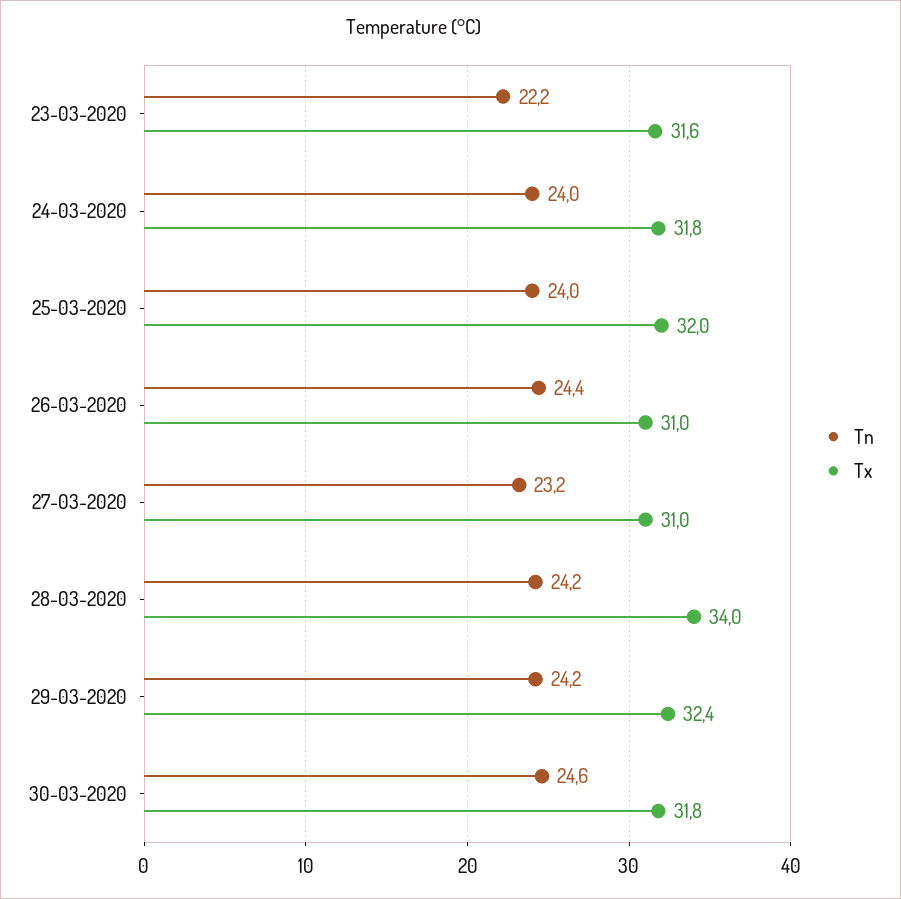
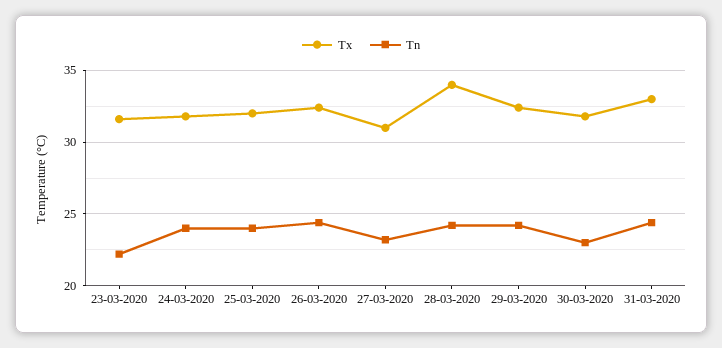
Tx, 26-03-2020: 31 -> 32.5
Tn, 30-03-2020: 24.6 -> 23
Tx, 31-03-2020: none -> 33
Tn, 31-03-2020: none -> 24.5

